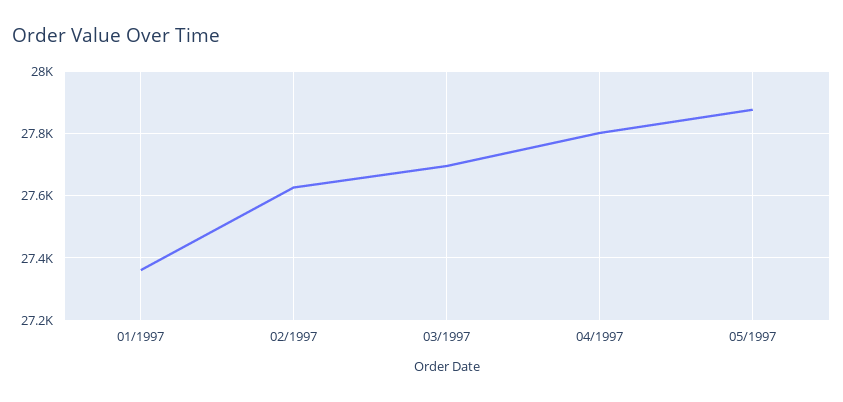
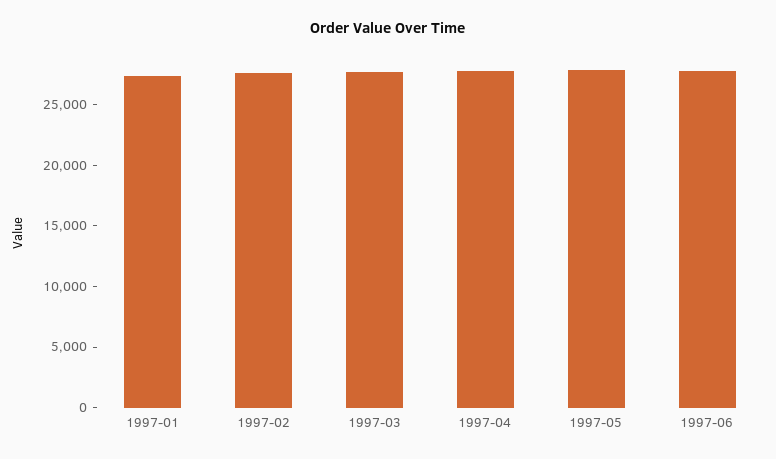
1997-06: none -> 28000

